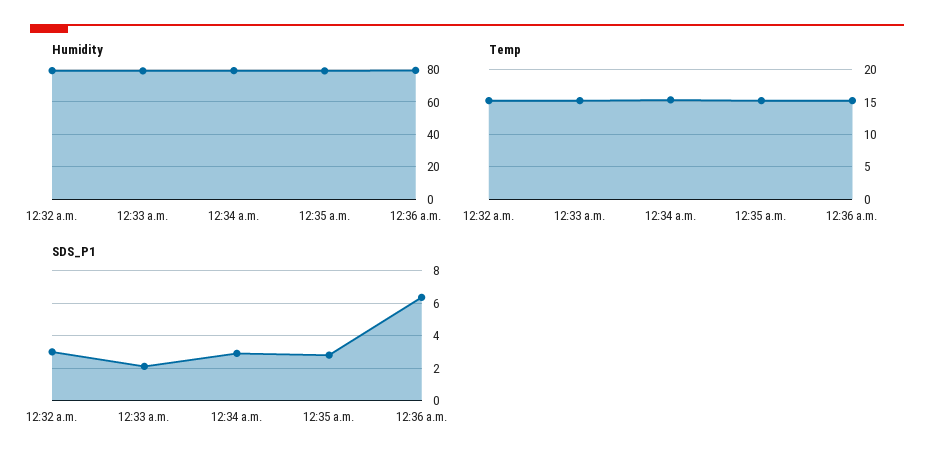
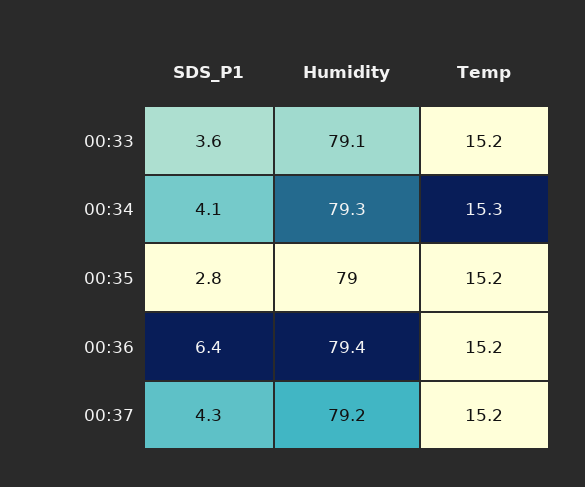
Humidity, 12:32 a.m.: 80 -> none
Temp, 12:32 a.m.: 15 -> none
SDS_P1, 12:32 a.m.: 3 -> none
SDS_P1, 12:33 a.m.: 2 -> 3.6
SDS_P1, 12:34 a.m.: 3 -> 4.1
SDS_P1, 00:37: none -> 4.3
Humidity, 00:37: none -> 79.2
Temp, 00:37: none -> 15.2

